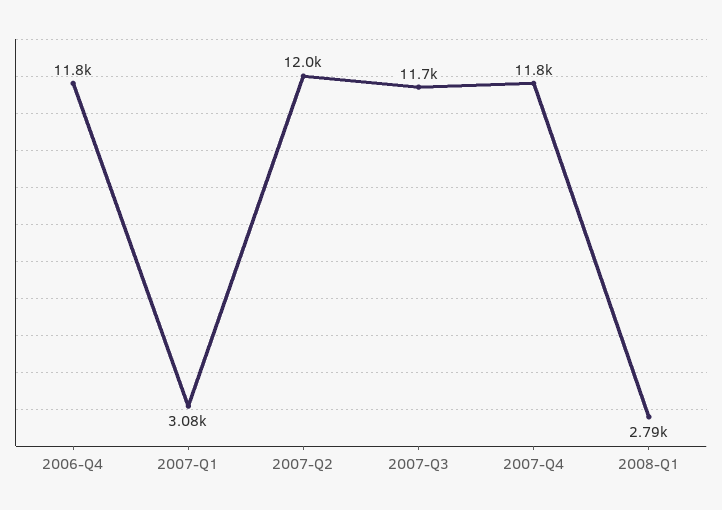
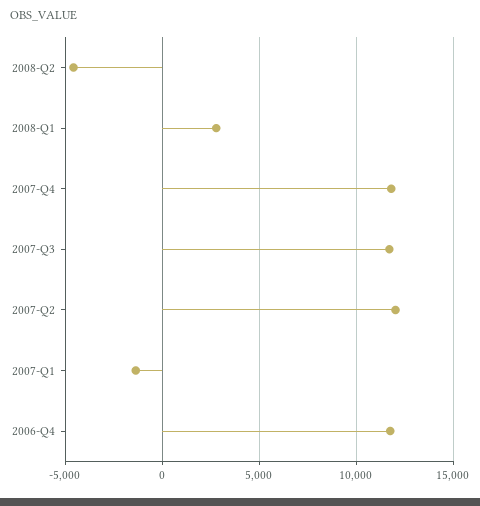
2007-Q1: 3080 -> -1500
2008-Q2: none -> -4500

